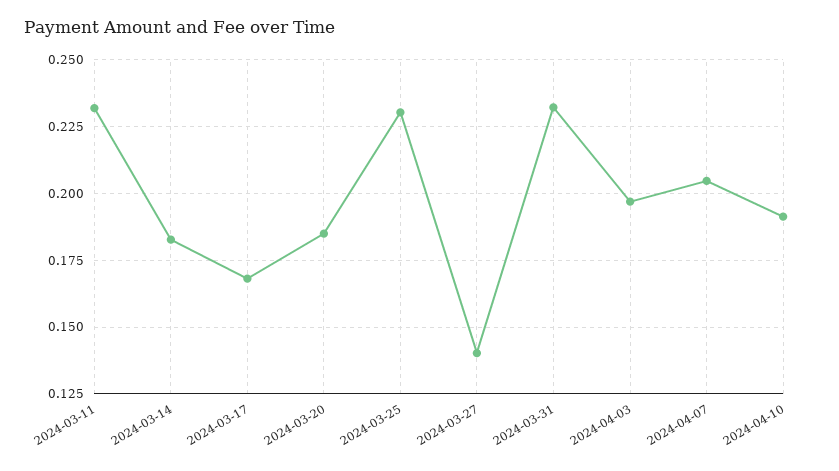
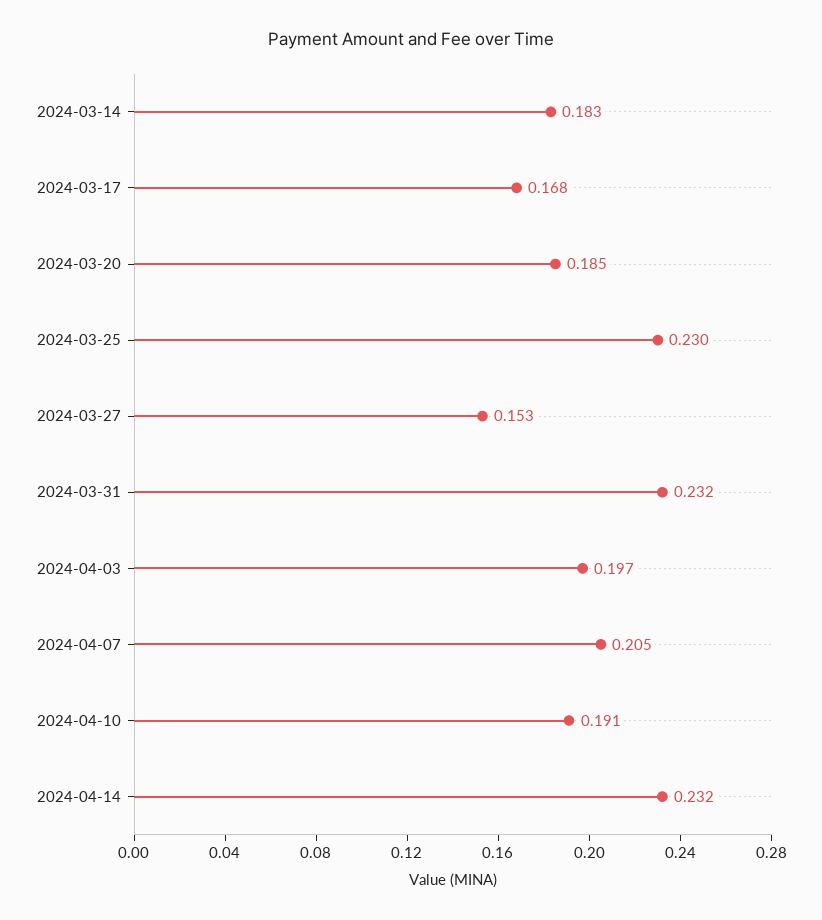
2024-03-11: 0.2325 -> none
2024-03-27: 0.14 -> 0.153
2024-04-14: none -> 0.232

